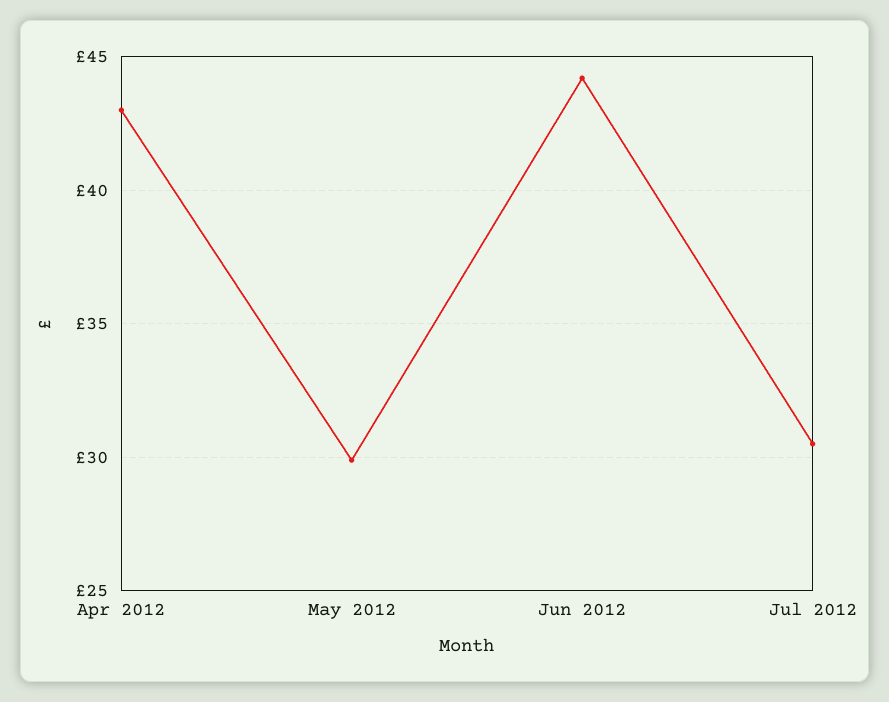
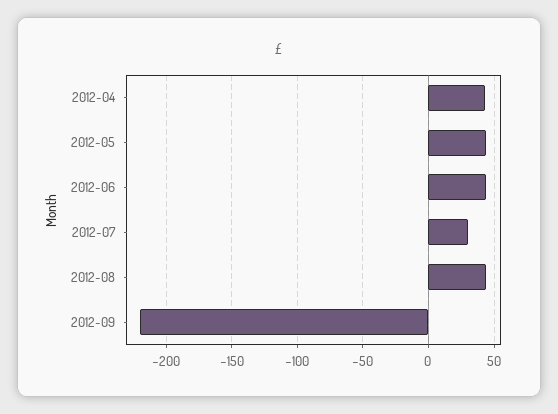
May 2012: 30 -> 45
2012-08: none -> 45
2012-09: none -> -220

